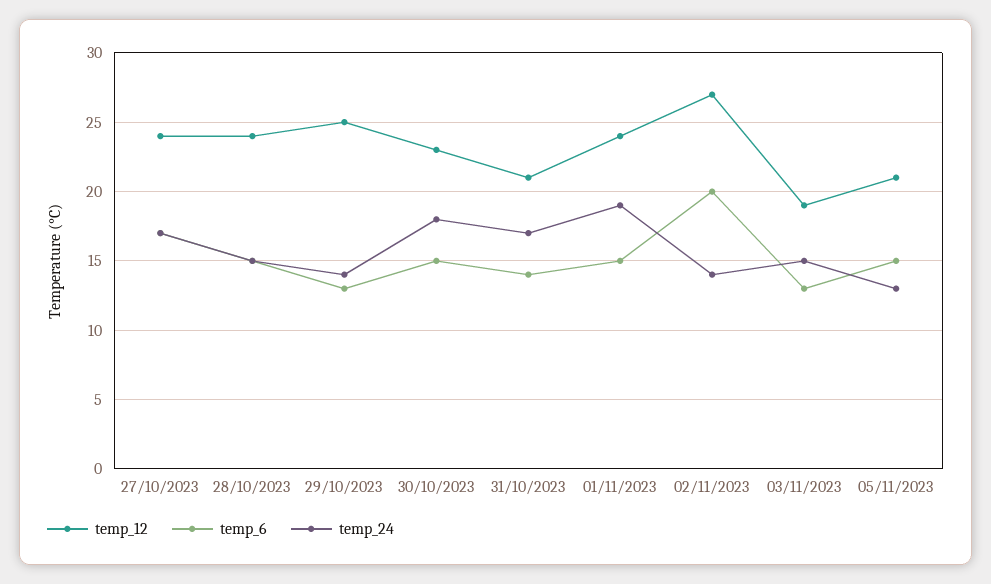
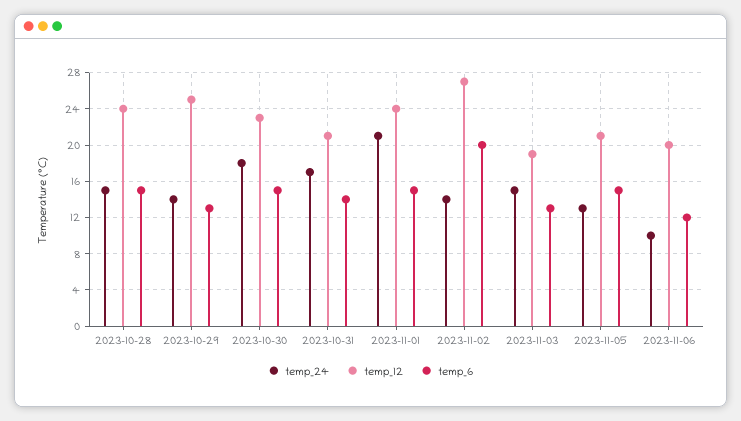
temp_12, 27/10/2023: 24 -> none
temp_6, 27/10/2023: 17 -> none
temp_24, 27/10/2023: 17 -> none
temp_24, 01/11/2023: 19 -> 21
temp_24, 2023-11-06: none -> 10
temp_12, 2023-11-06: none -> 20
temp_6, 2023-11-06: none -> 12

